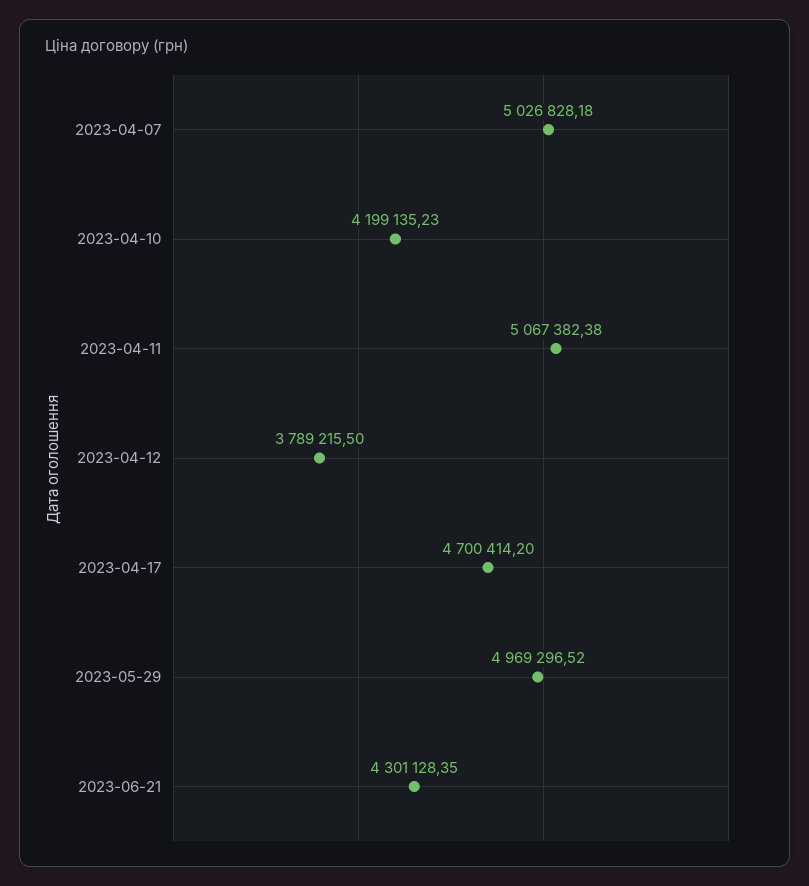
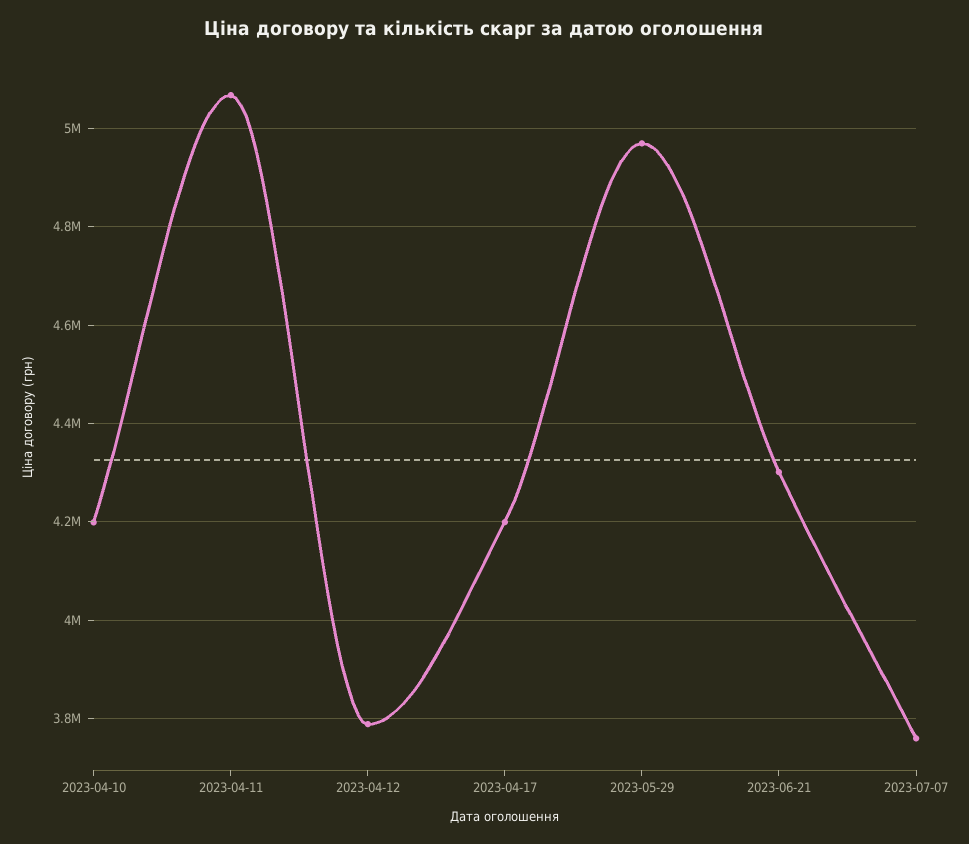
2023-04-07: 5026828.18 -> none
2023-04-17: 4700414.2 -> 4200000
2023-07-07: none -> 3760000

